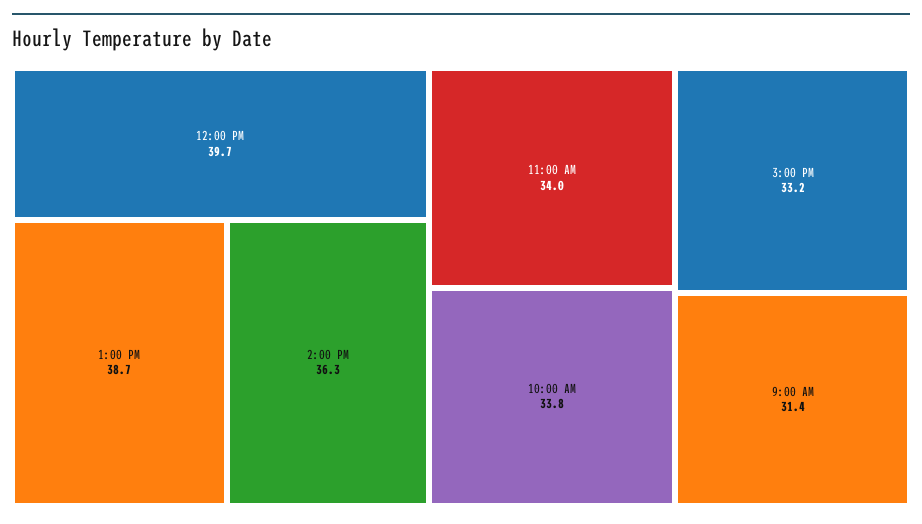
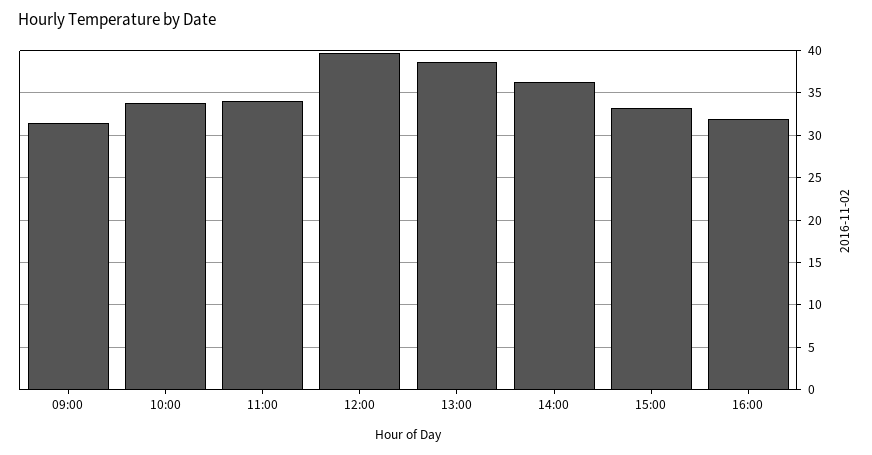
16:00: none -> 32

